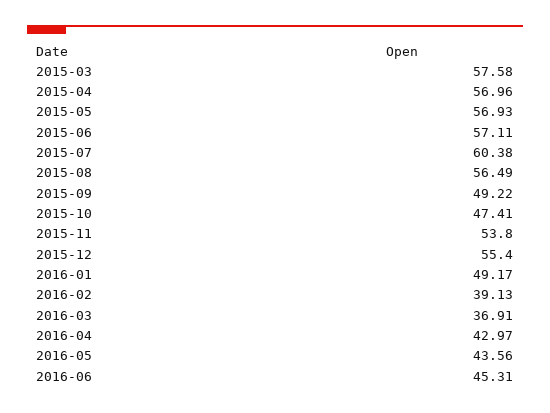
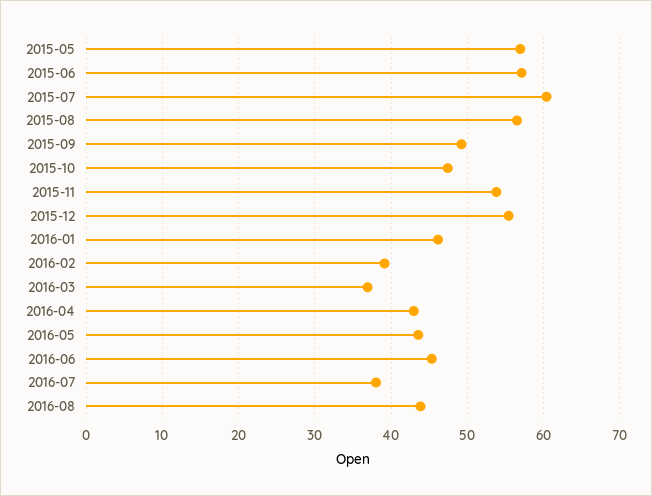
2015-03: 57.58 -> none
2015-04: 56.96 -> none
2016-01: 49.17 -> 46
2016-07: none -> 38
2016-08: none -> 44

